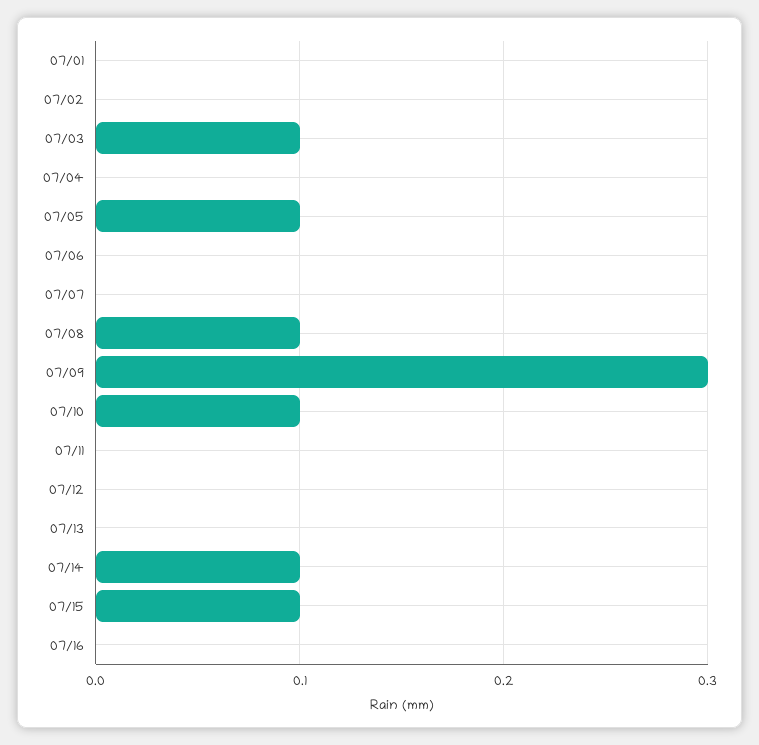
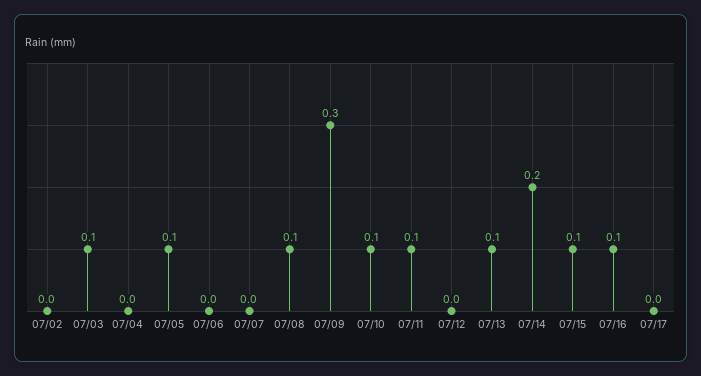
07/01: 0 -> none
07/11: 0 -> 0.1
07/13: 0 -> 0.1
07/14: 0.1 -> 0.2
07/16: 0 -> 0.1
07/17: none -> 0

